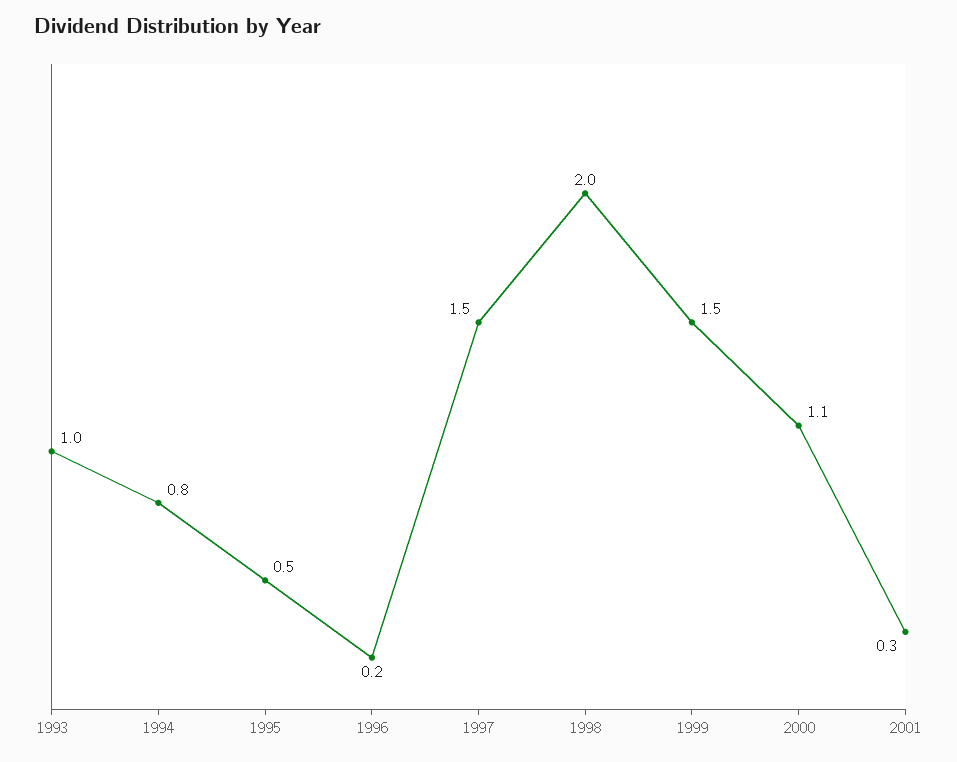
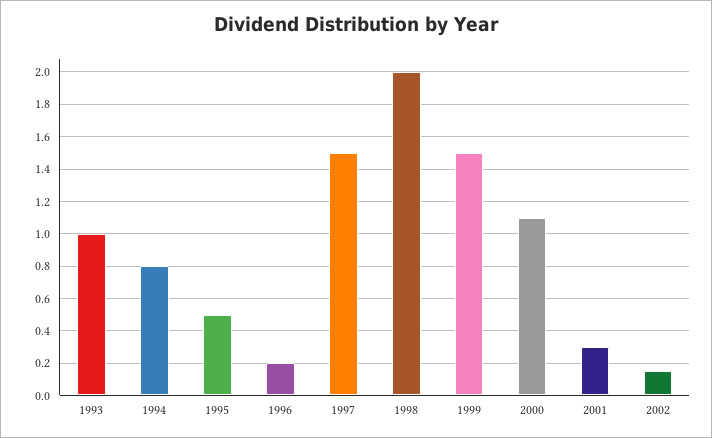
2002: none -> 0.15

